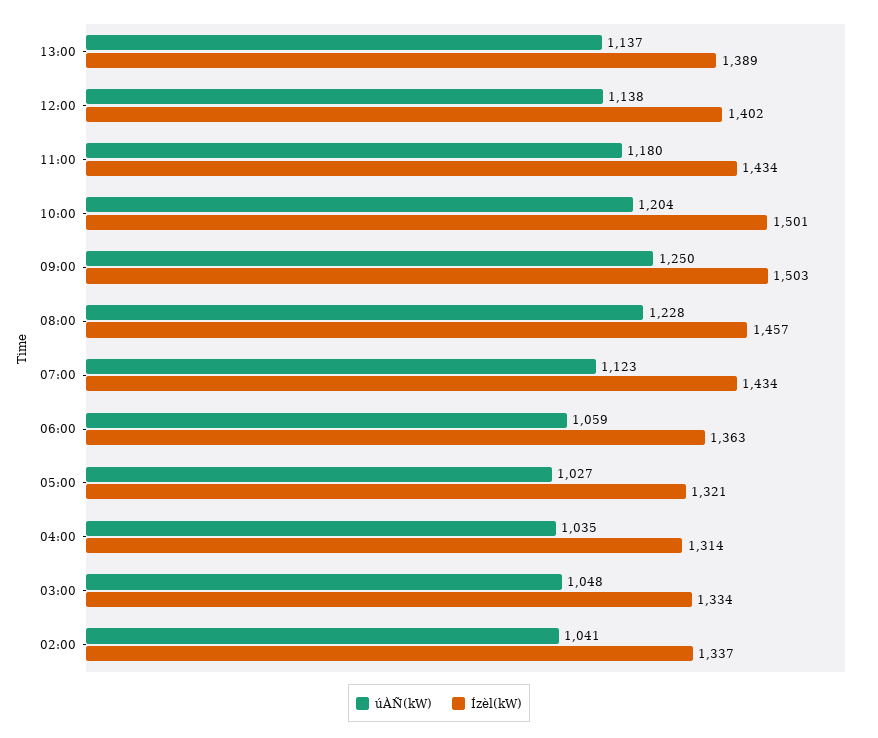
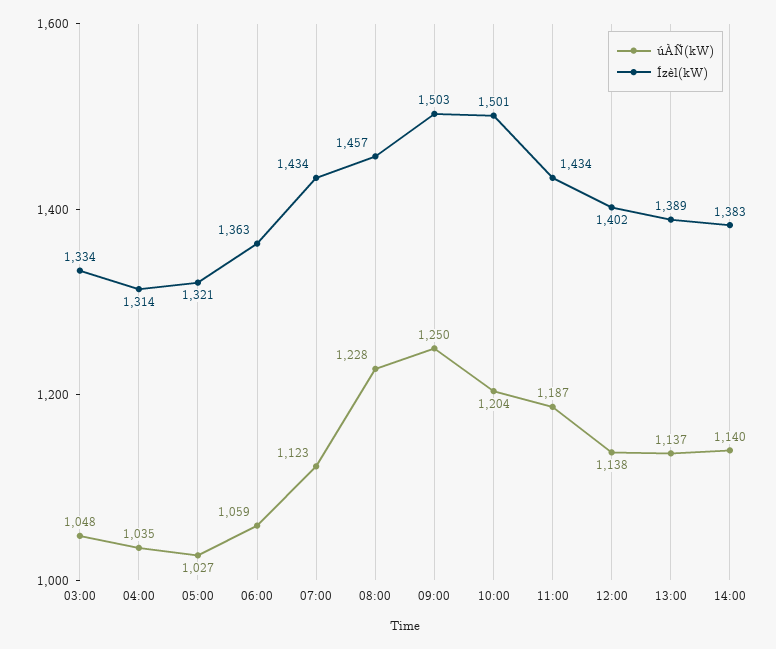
úÀÑ(kW), 11:00: 1180 -> 1187
úÀÑ(kW), 02:00: 1041 -> none
Ízèl(kW), 02:00: 1337 -> none
úÀÑ(kW), 14:00: none -> 1140
Ízèl(kW), 14:00: none -> 1383

